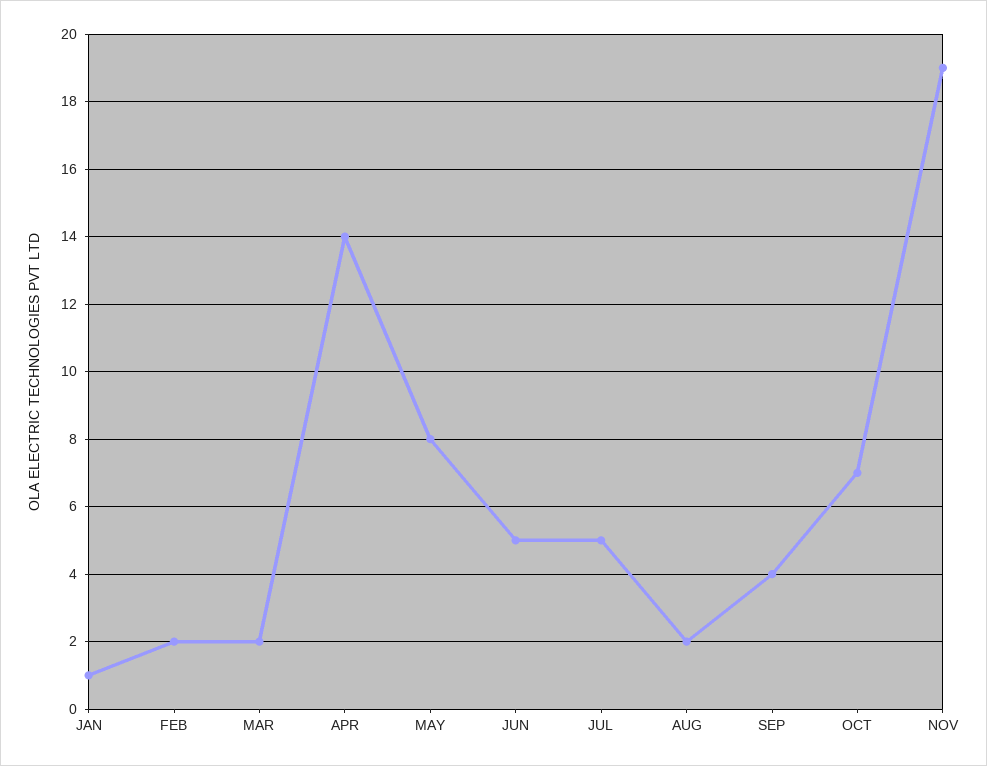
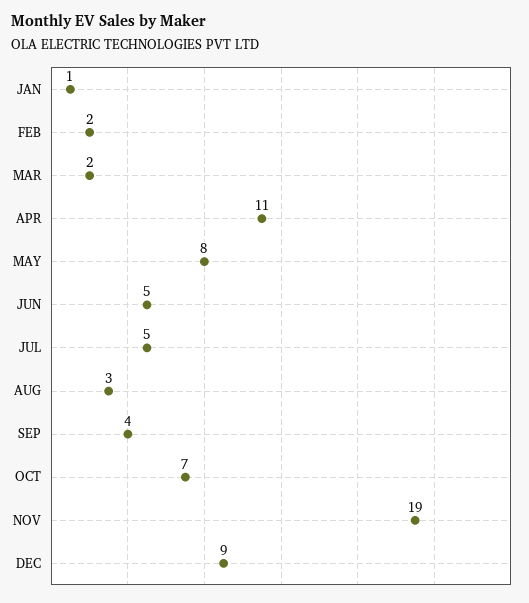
APR: 14 -> 11
AUG: 2 -> 3
DEC: none -> 9

